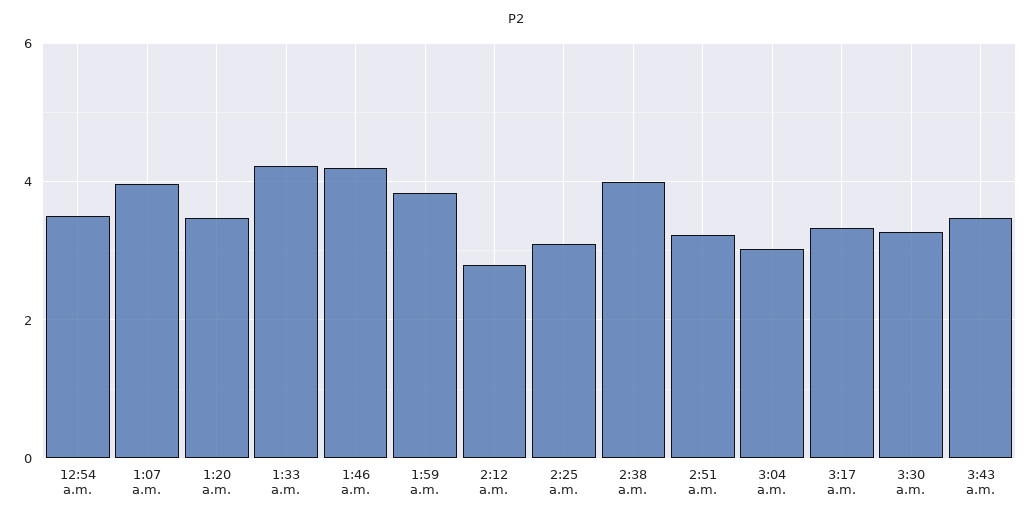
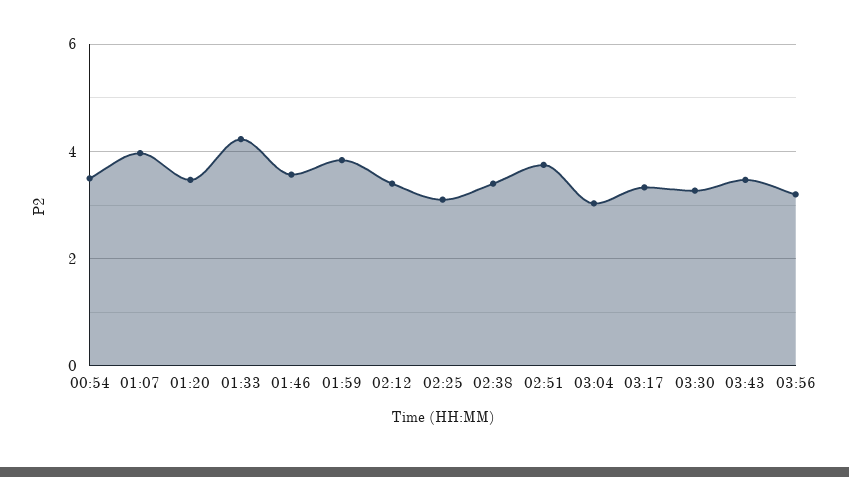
1:46 a.m.: 4.2 -> 3.6
2:12 a.m.: 2.8 -> 3.4
2:38 a.m.: 4 -> 3.4
2:51 a.m.: 3.2 -> 3.8
03:56: none -> 3.2

